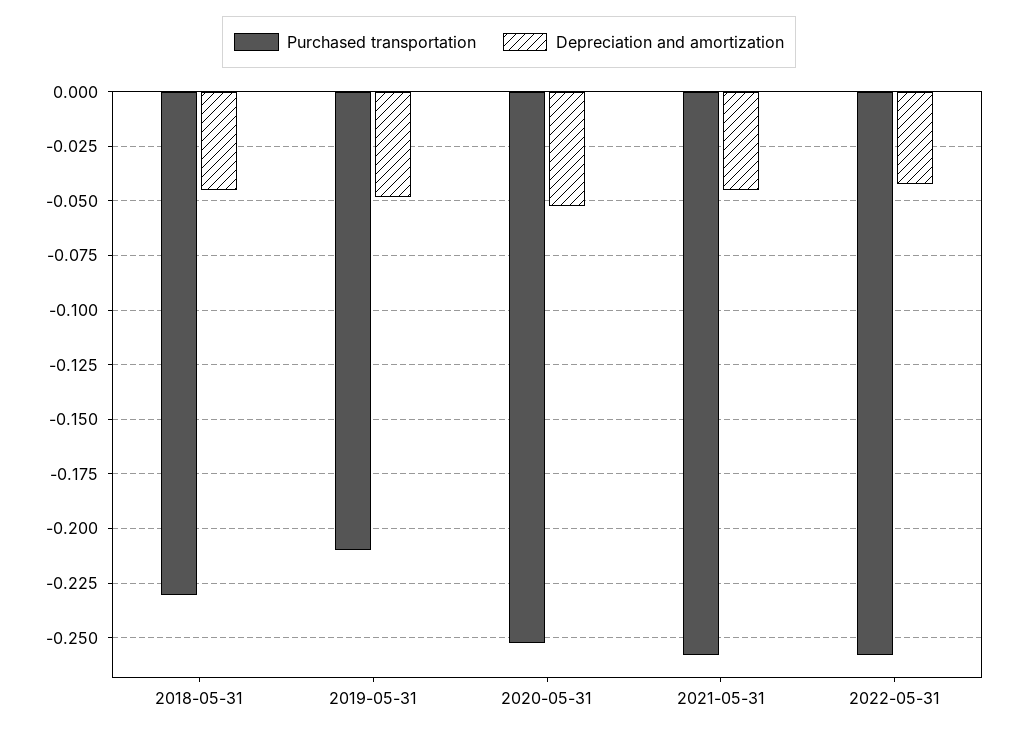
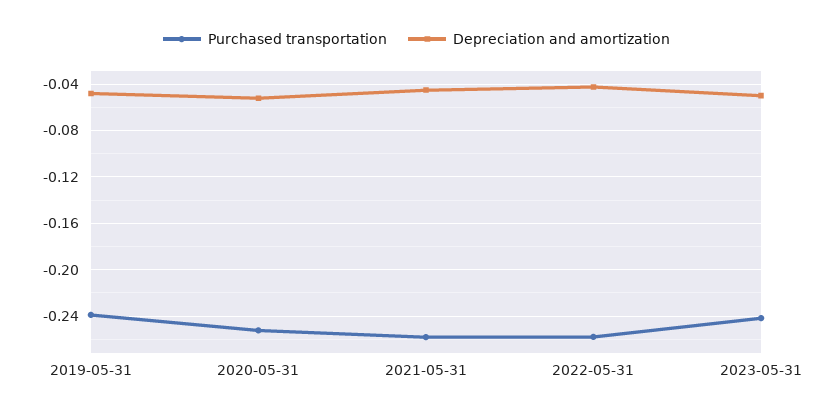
Purchased transportation, 2018-05-31: -0.23 -> none
Depreciation and amortization, 2018-05-31: -0.045 -> none
Purchased transportation, 2019-05-31: -0.21 -> -0.24
Purchased transportation, 2023-05-31: none -> -0.24
Depreciation and amortization, 2023-05-31: none -> -0.05

